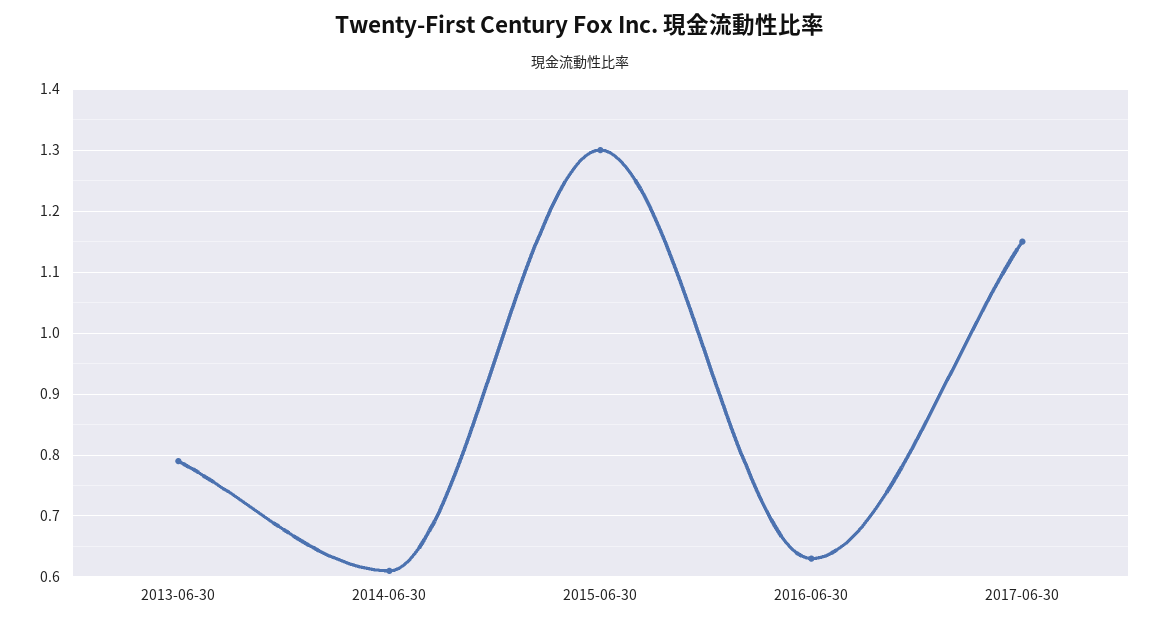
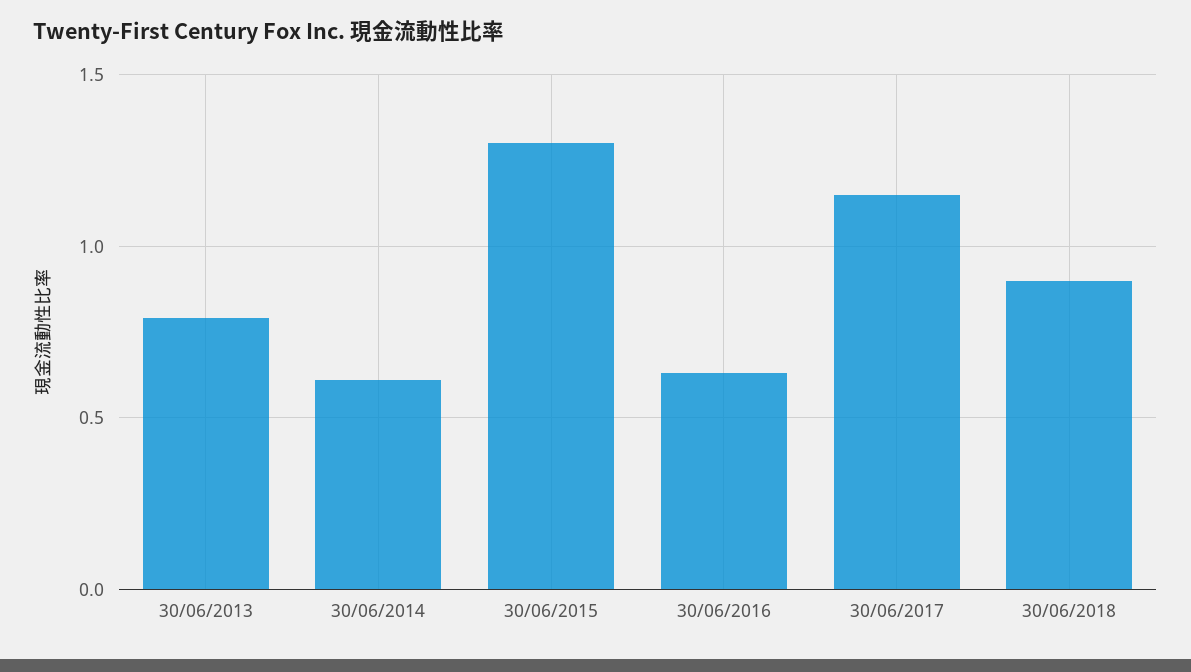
30/06/2018: none -> 0.9

